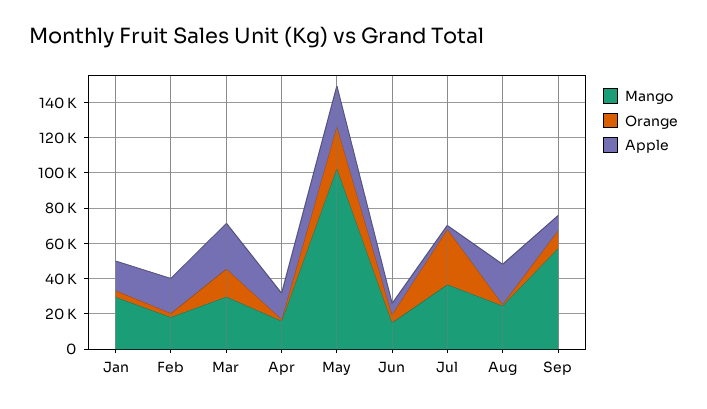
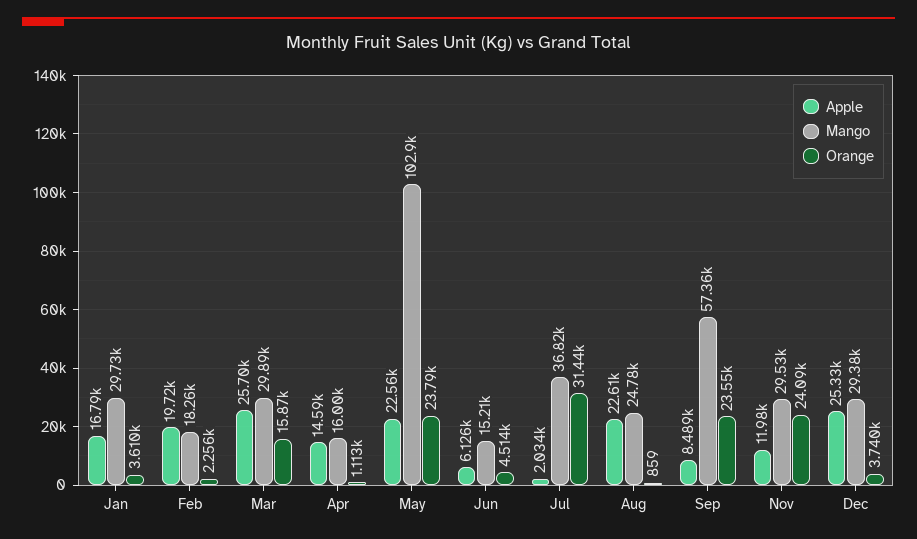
Orange, Sep: 10000 -> 23550
Apple, Nov: none -> 11980
Mango, Nov: none -> 29530
Orange, Nov: none -> 24090
Apple, Dec: none -> 25330
Mango, Dec: none -> 29380
Orange, Dec: none -> 3740

